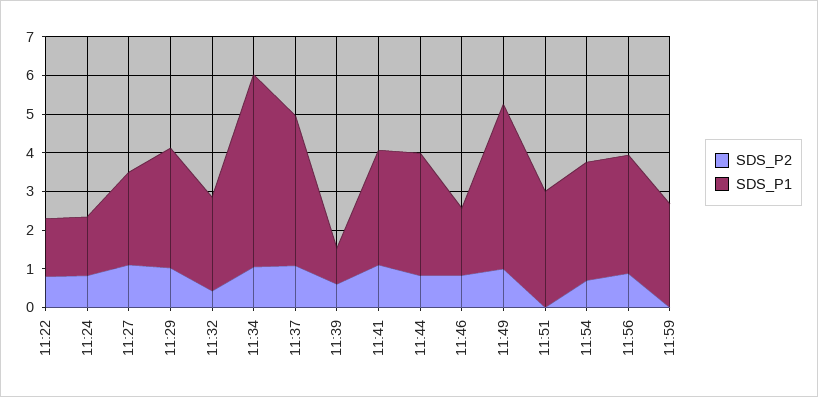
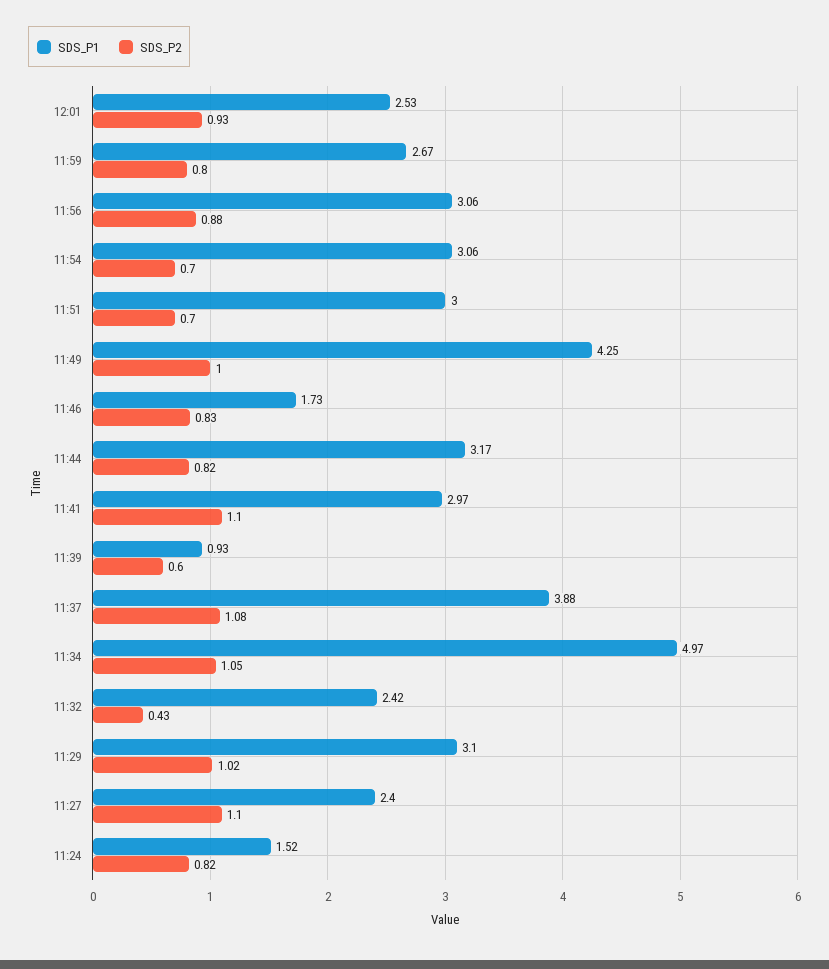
SDS_P2, 11:22: 0.75 -> none
SDS_P1, 11:22: 1.5 -> none
SDS_P2, 11:51: 0 -> 0.7
SDS_P2, 11:59: 0 -> 0.8
SDS_P1, 12:01: none -> 2.53
SDS_P2, 12:01: none -> 0.93

